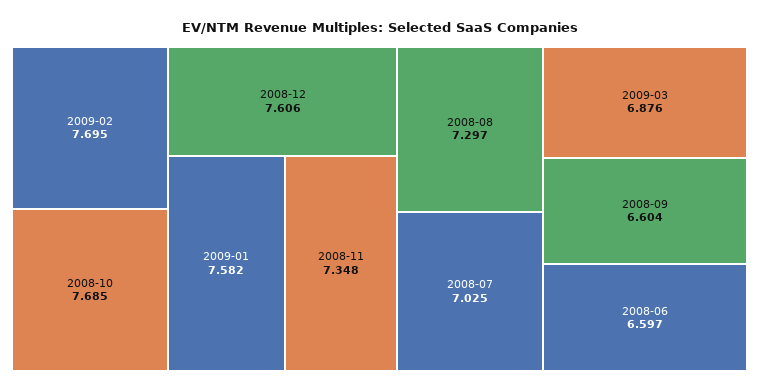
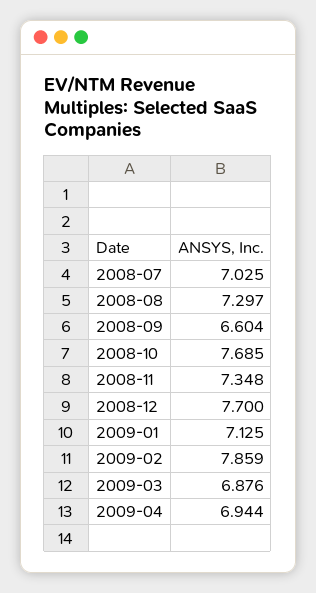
2009-02: 7.695 -> 7.859
2008-12: 7.606 -> 7.7
2009-01: 7.582 -> 7.125
2008-06: 6.597 -> none
2009-04: none -> 6.944

